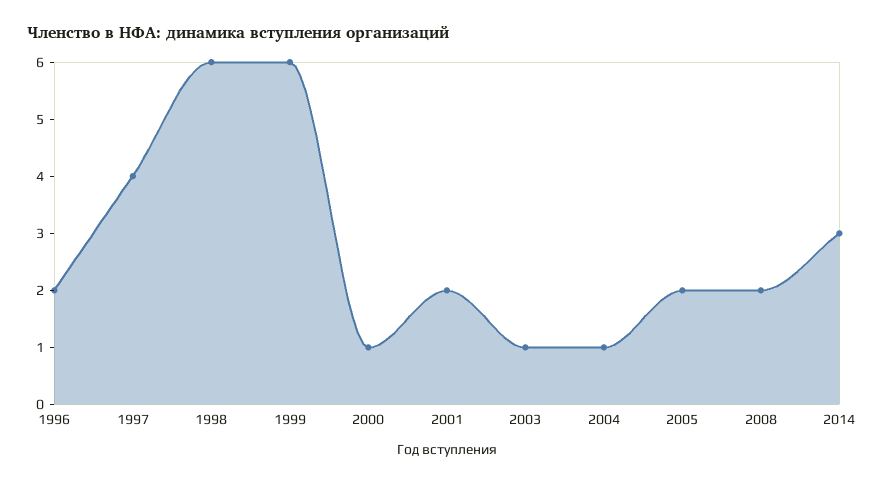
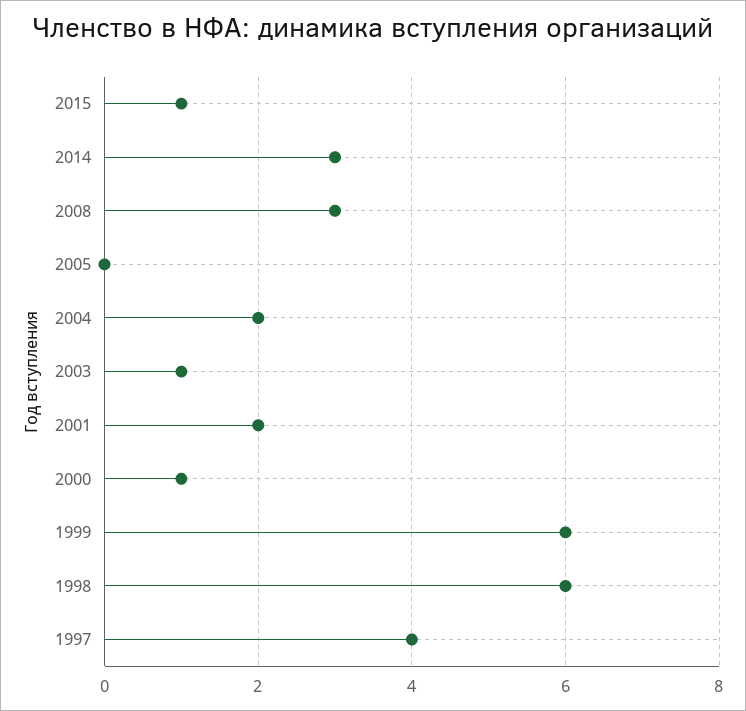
1996: 2 -> none
2004: 1 -> 2
2005: 2 -> 0
2008: 2 -> 3
2015: none -> 1

